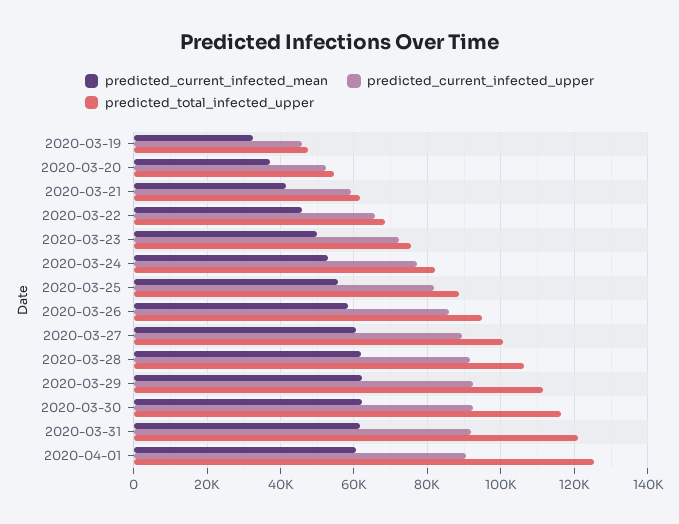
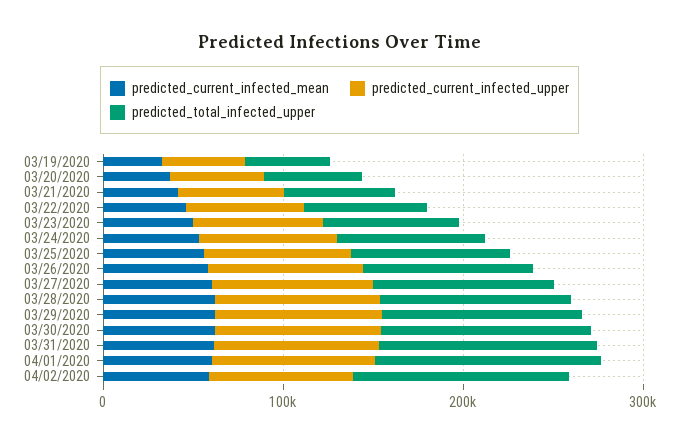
predicted_current_infected_mean, 04/02/2020: none -> 60000
predicted_current_infected_upper, 04/02/2020: none -> 80000
predicted_total_infected_upper, 04/02/2020: none -> 120000

